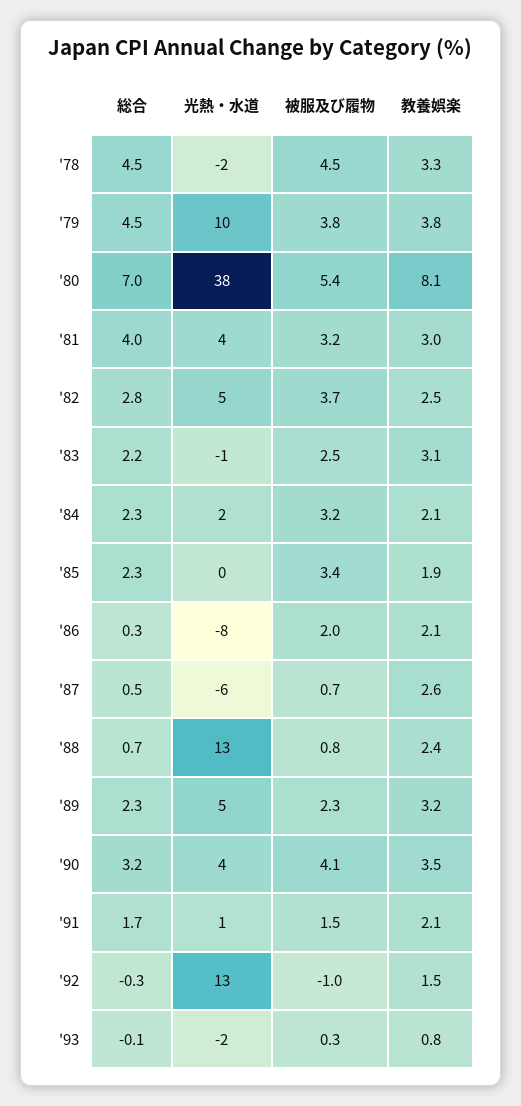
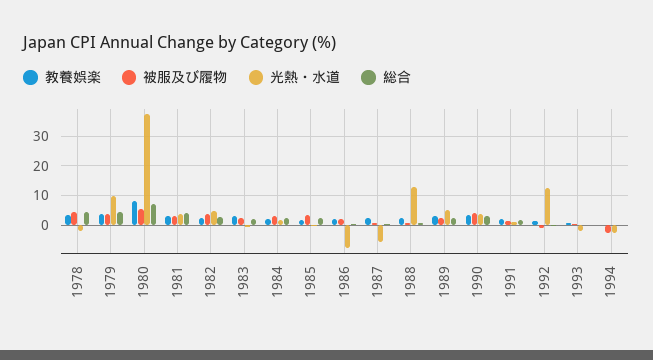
教養娯楽, 1994: none -> 0
被服及び履物, 1994: none -> -2.5
光熱・水道, 1994: none -> -2.5
総合, 1994: none -> 0

